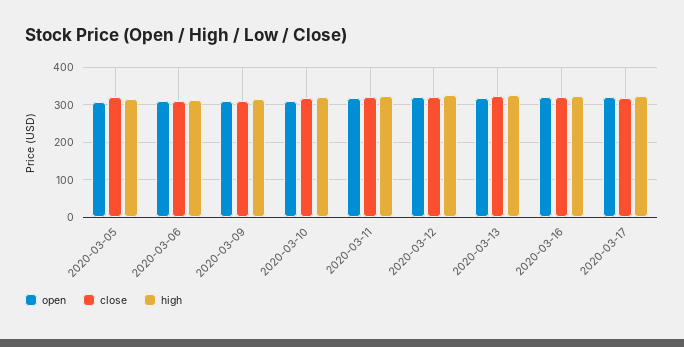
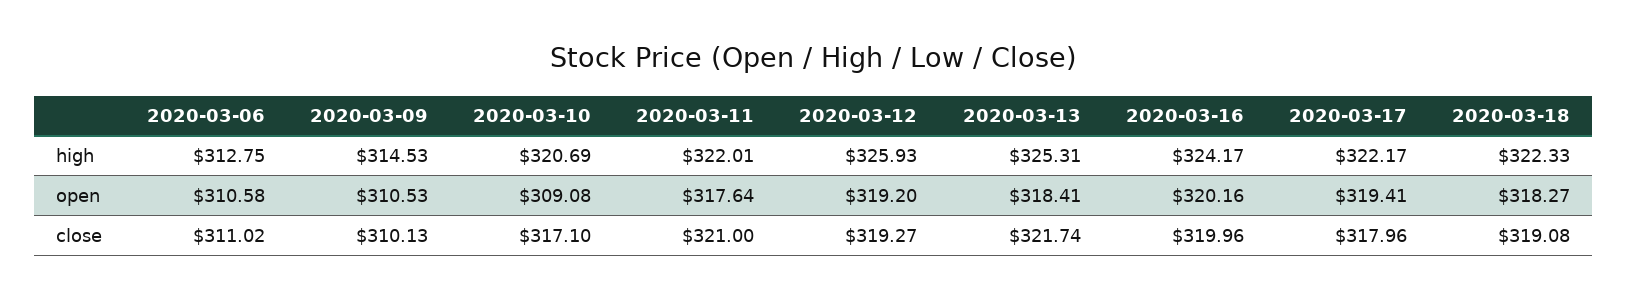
open, 2020-03-05: 300 -> none
close, 2020-03-05: 320 -> none
high, 2020-03-05: 320 -> none
high, 2020-03-18: none -> 322.33
open, 2020-03-18: none -> 318.27
close, 2020-03-18: none -> 319.08

